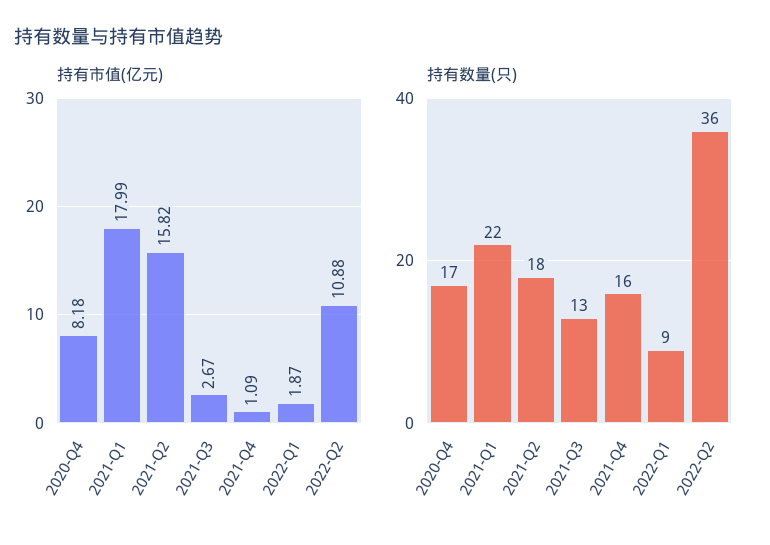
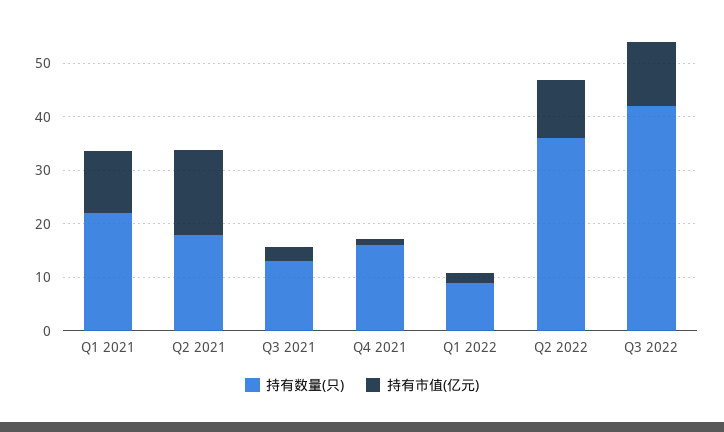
持有市值(亿元), 2020-Q4: 8.18 -> none
持有市值(亿元), 2021-Q1: 17.99 -> 12
持有数量(只), 2020-Q4: 17 -> none
持有数量(只), Q3 2022: none -> 42
持有市值(亿元), Q3 2022: none -> 12

